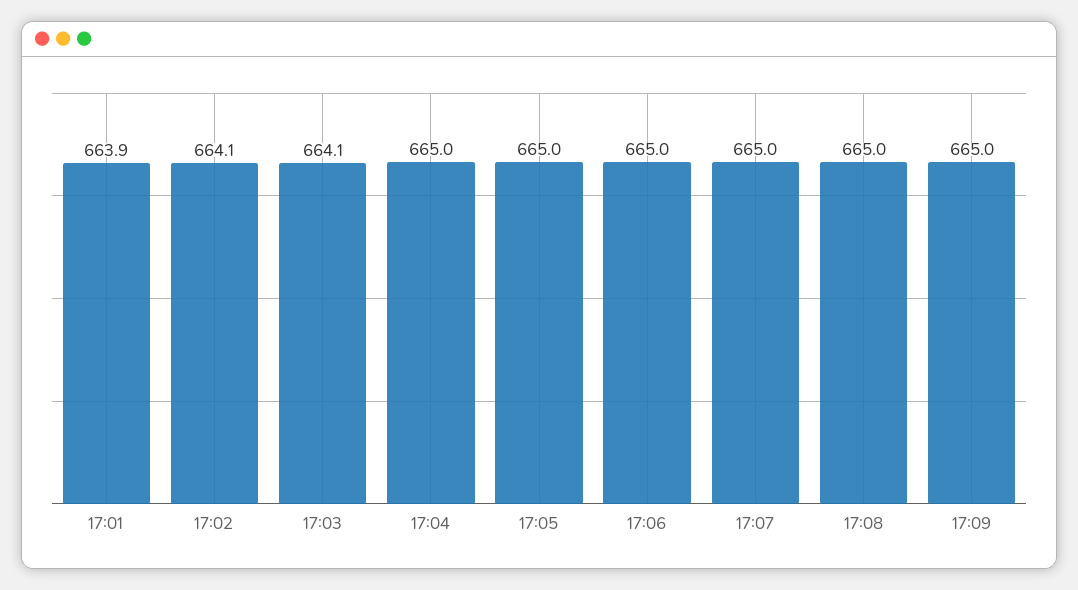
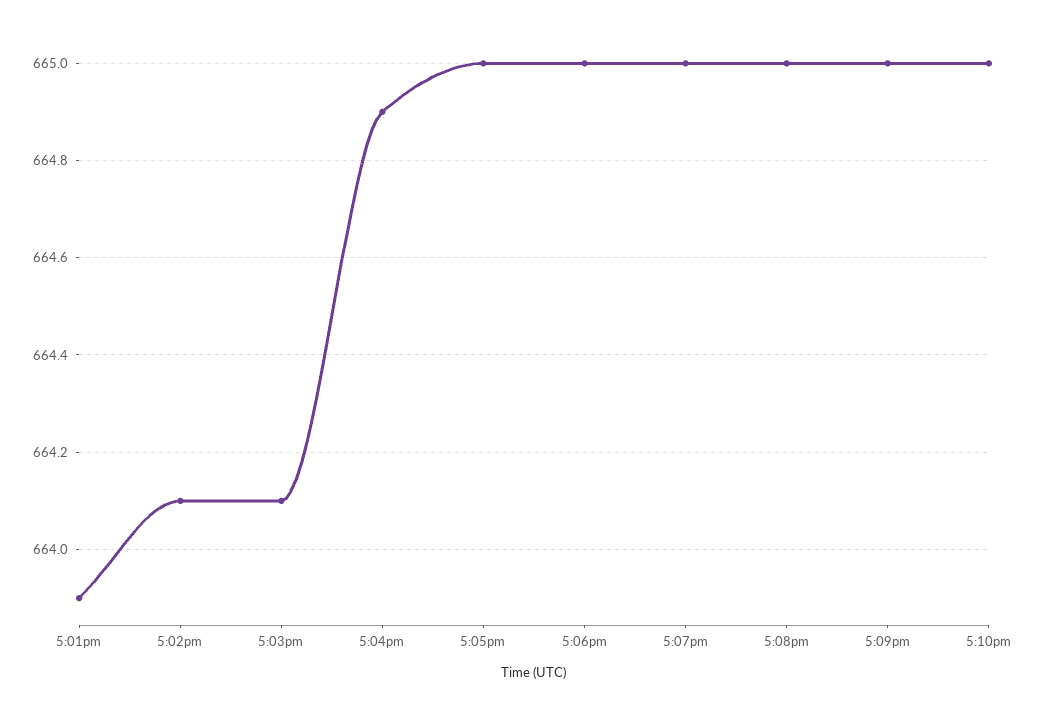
17:04: 665 -> 664.9
5:10pm: none -> 665

